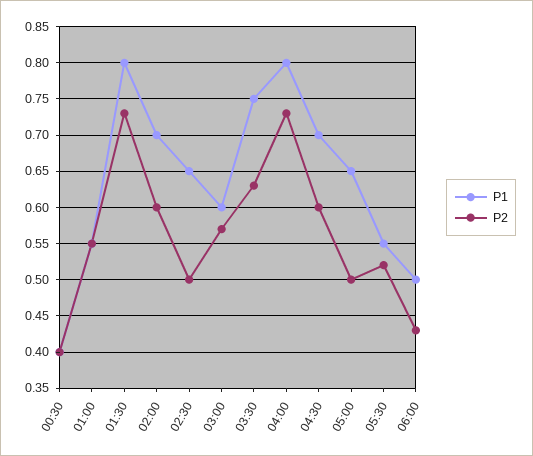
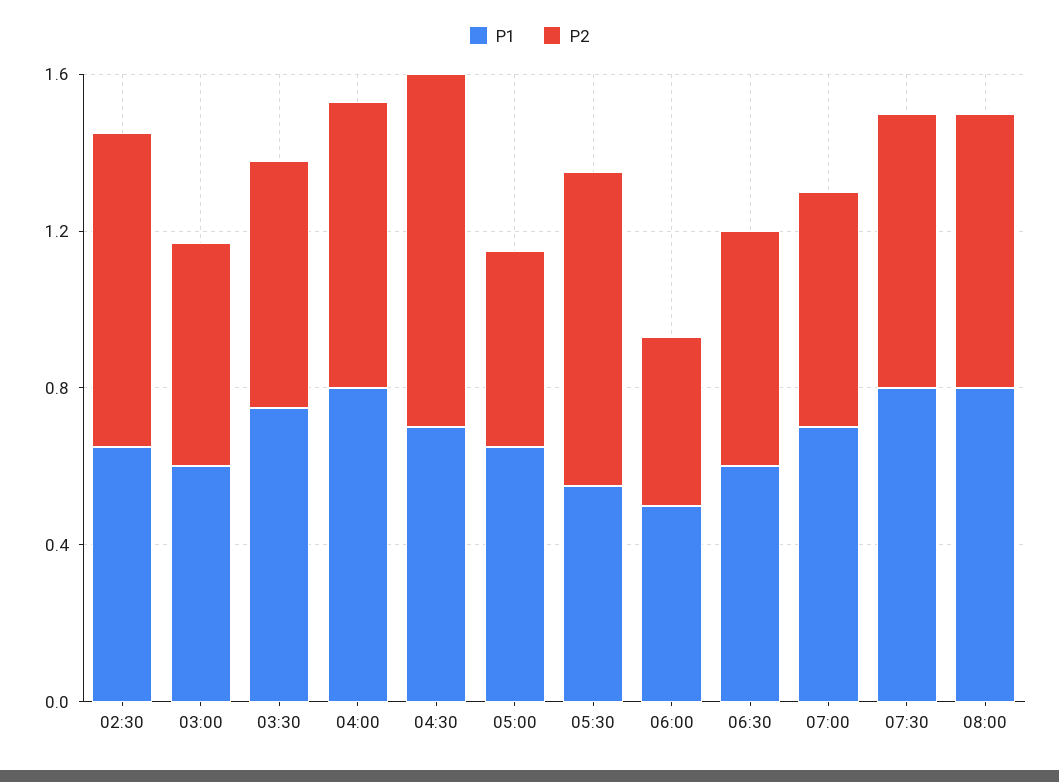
P1, 00:30: 0.4 -> none
P2, 00:30: 0.4 -> none
P1, 01:00: 0.55 -> none
P2, 01:00: 0.55 -> none
P1, 01:30: 0.8 -> none
P2, 01:30: 0.73 -> none
P1, 02:00: 0.7 -> none
P2, 02:00: 0.6 -> none
P2, 02:30: 0.5 -> 0.8
P2, 04:30: 0.6 -> 0.9
P2, 05:30: 0.52 -> 0.8
P1, 06:30: none -> 0.6
P2, 06:30: none -> 0.6
P1, 07:00: none -> 0.7
P2, 07:00: none -> 0.6
P1, 07:30: none -> 0.8
P2, 07:30: none -> 0.7
P1, 08:00: none -> 0.8
P2, 08:00: none -> 0.7

